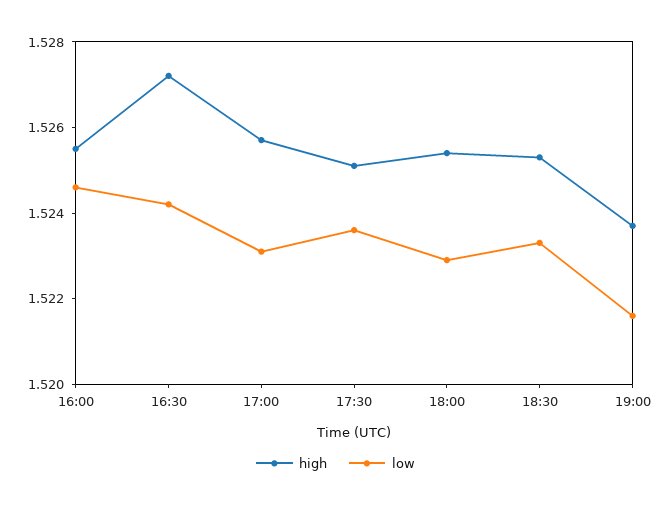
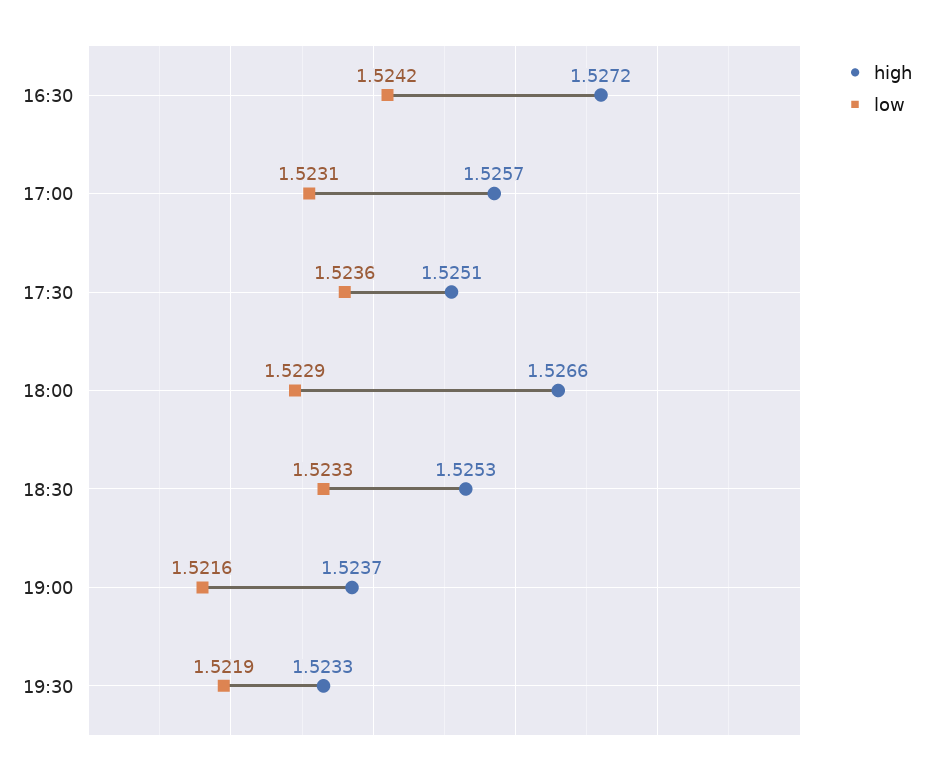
high, 16:00: 1.5255 -> none
low, 16:00: 1.5245 -> none
high, 18:00: 1.5255 -> 1.5266
high, 19:30: none -> 1.5233
low, 19:30: none -> 1.5219

